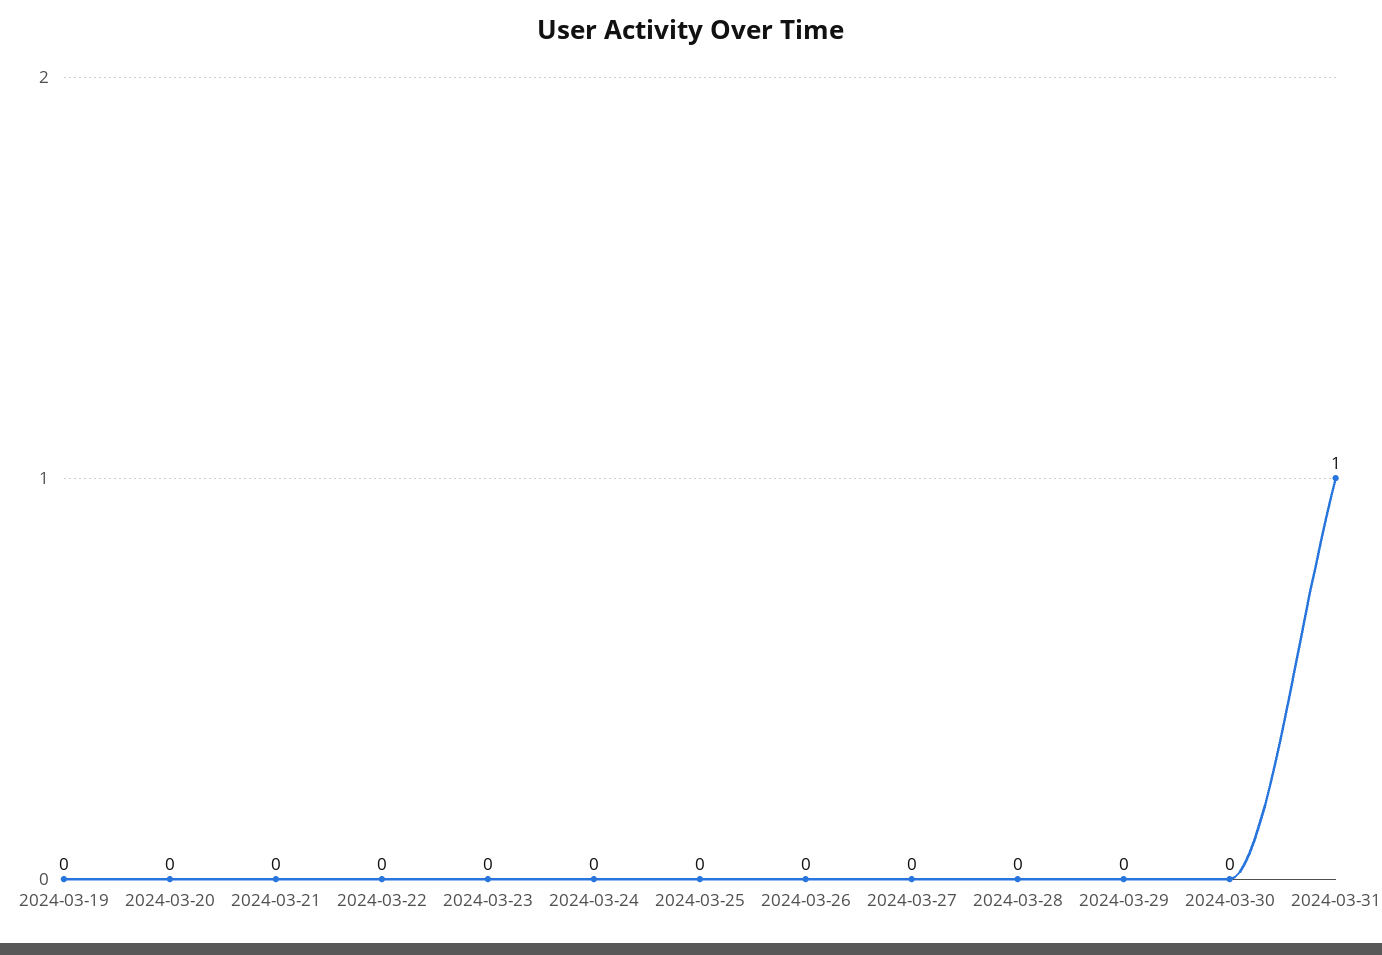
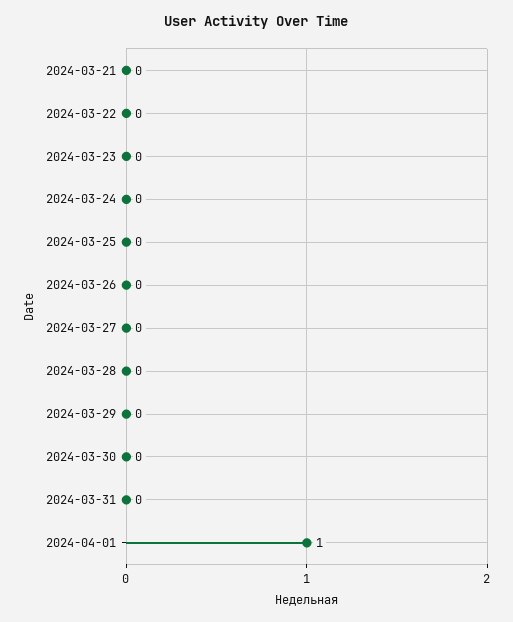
2024-03-19: 0 -> none
2024-03-20: 0 -> none
2024-03-31: 1 -> 0
2024-04-01: none -> 1

